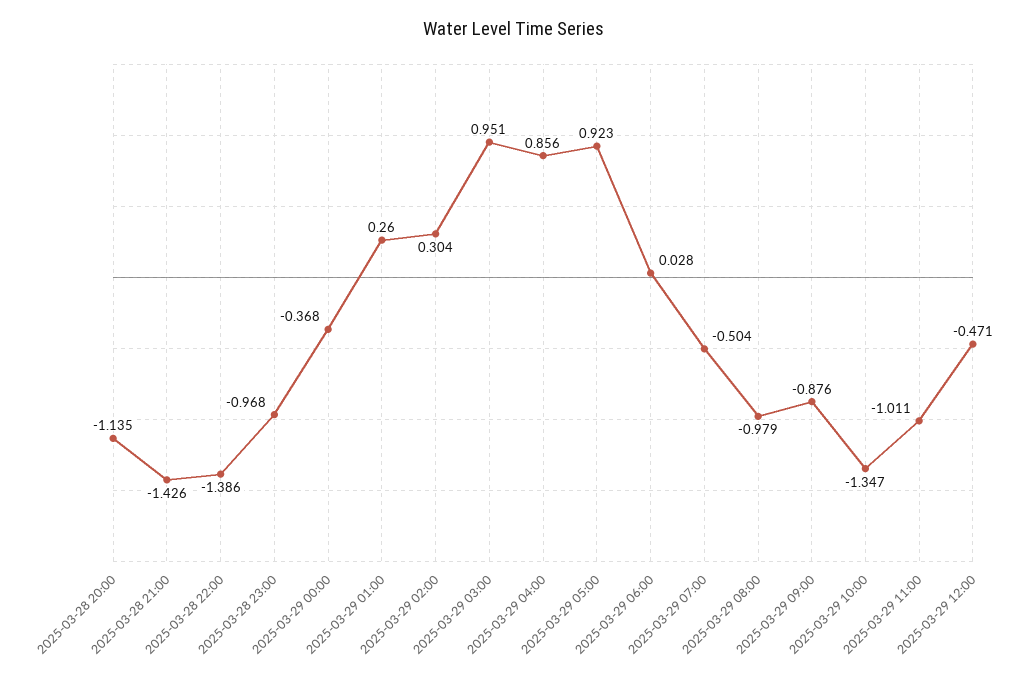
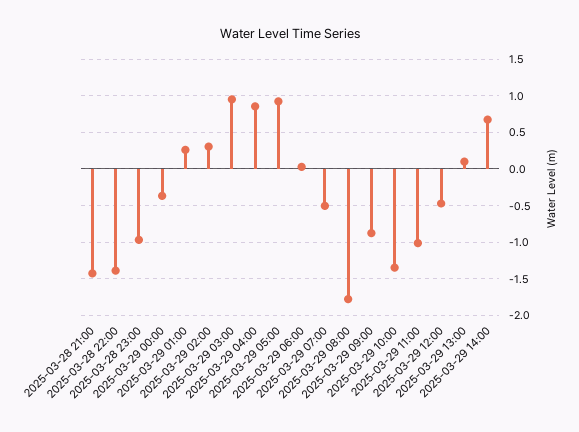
2025-03-28 20:00: -1.135 -> none
2025-03-29 08:00: -0.979 -> -1.8
2025-03-29 13:00: none -> 0.1
2025-03-29 14:00: none -> 0.7

